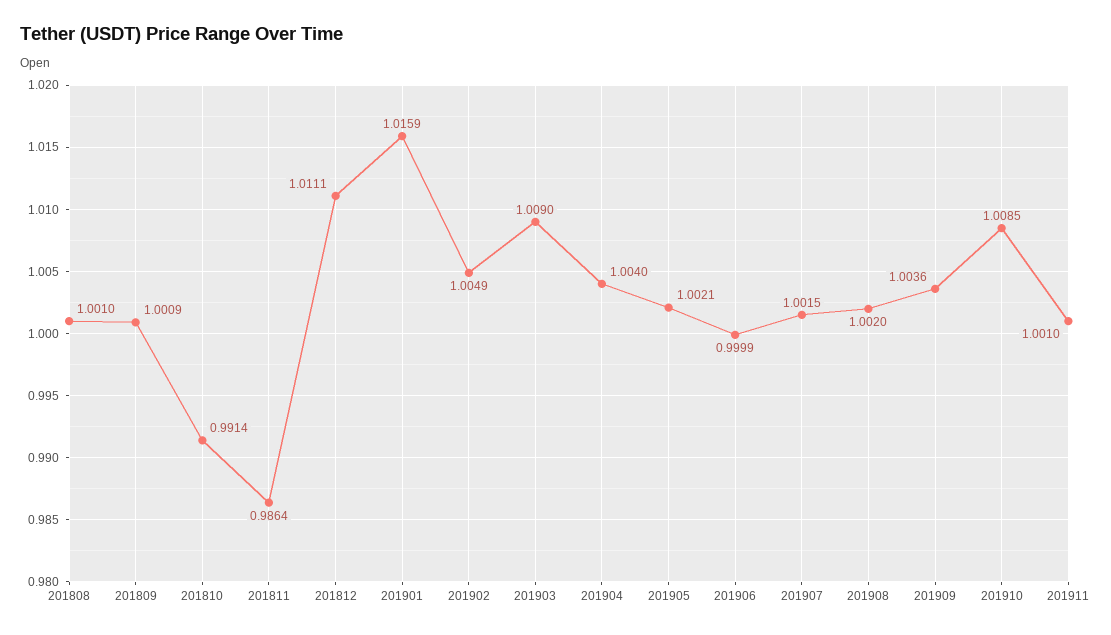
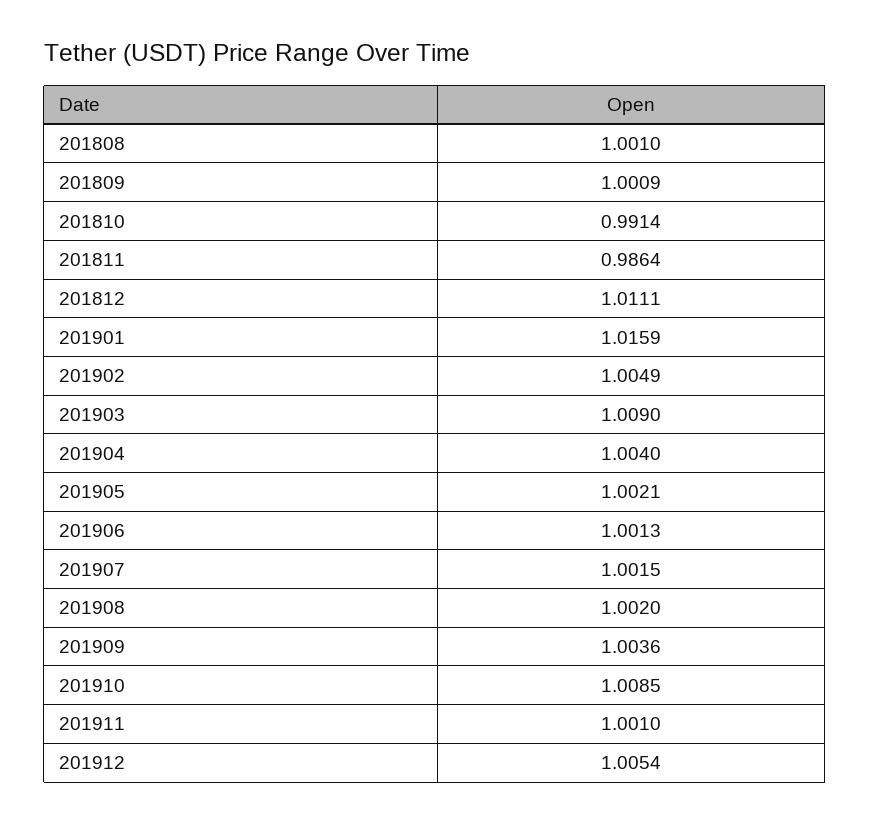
201906: 0.9999 -> 1.0013
201912: none -> 1.0054

